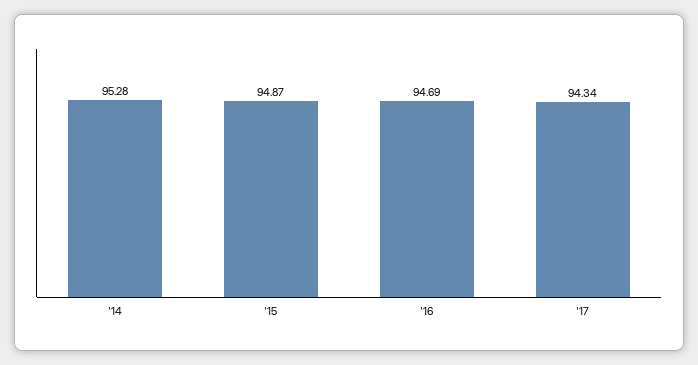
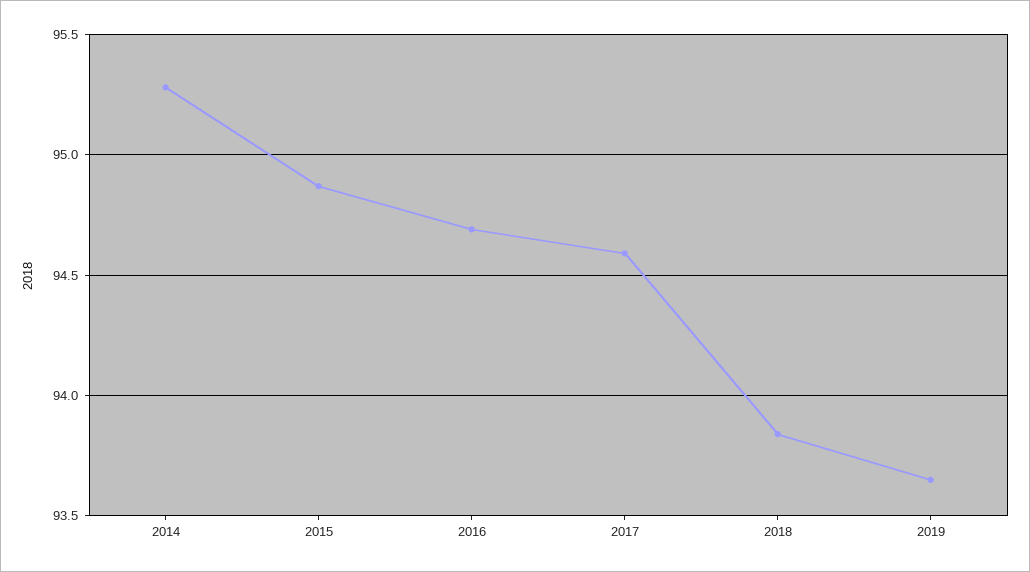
'17: 94.34 -> 94.6
2018: none -> 93.85
2019: none -> 93.65

